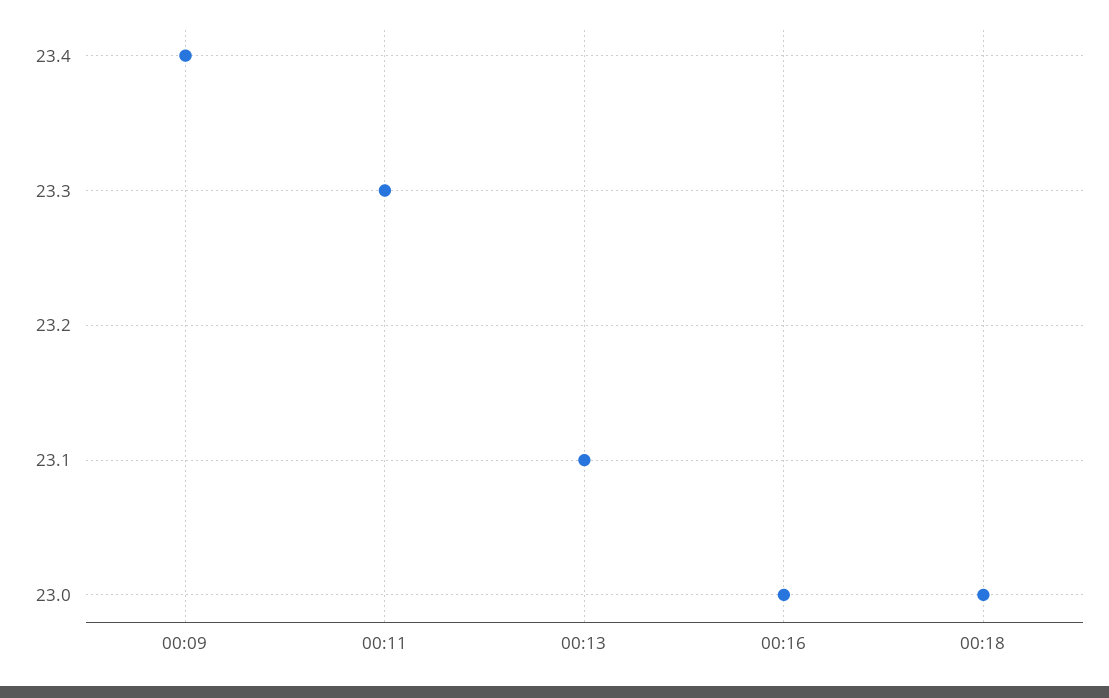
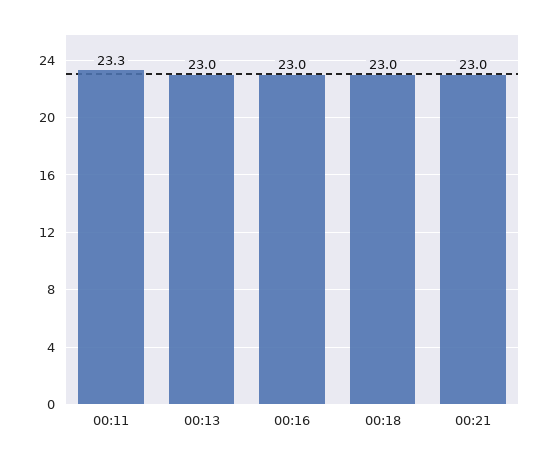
00:09: 23.4 -> none
00:13: 23.1 -> 23
00:21: none -> 23

